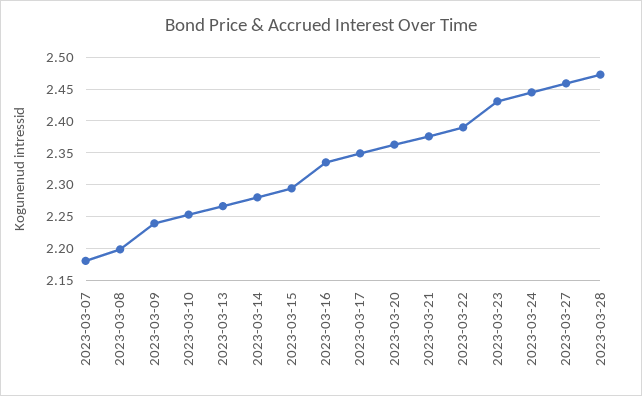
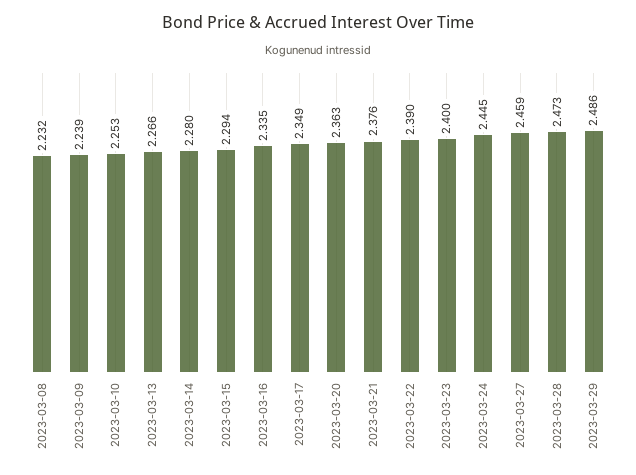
2023-03-07: 2.18 -> none
2023-03-08: 2.2 -> 2.232
2023-03-23: 2.43 -> 2.4
2023-03-29: none -> 2.486

